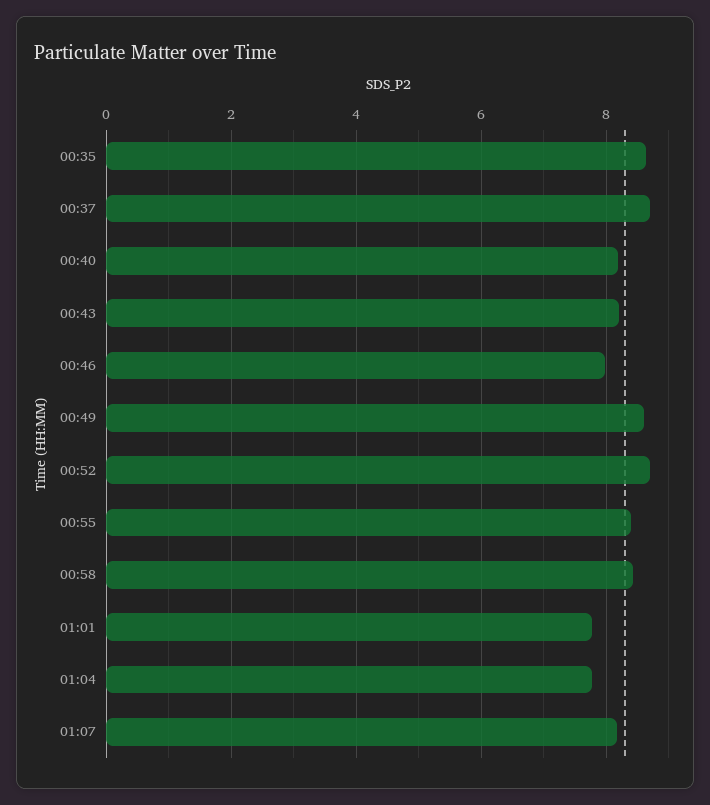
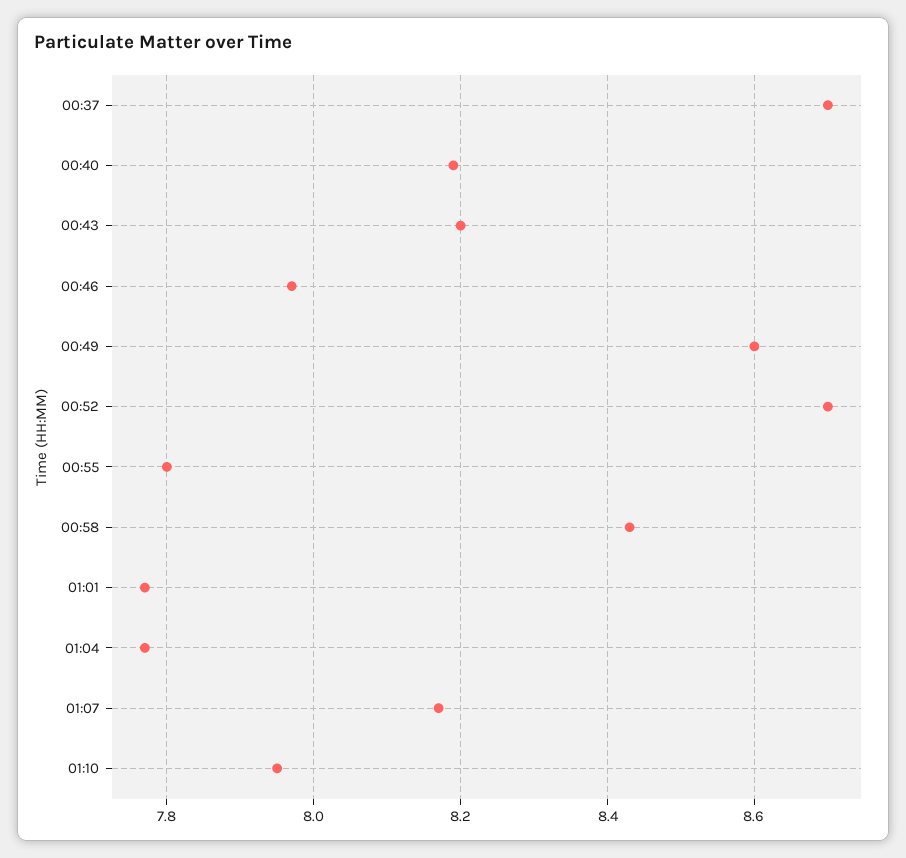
00:35: 8.6 -> none
00:55: 8.4 -> 7.8
01:10: none -> 7.95

